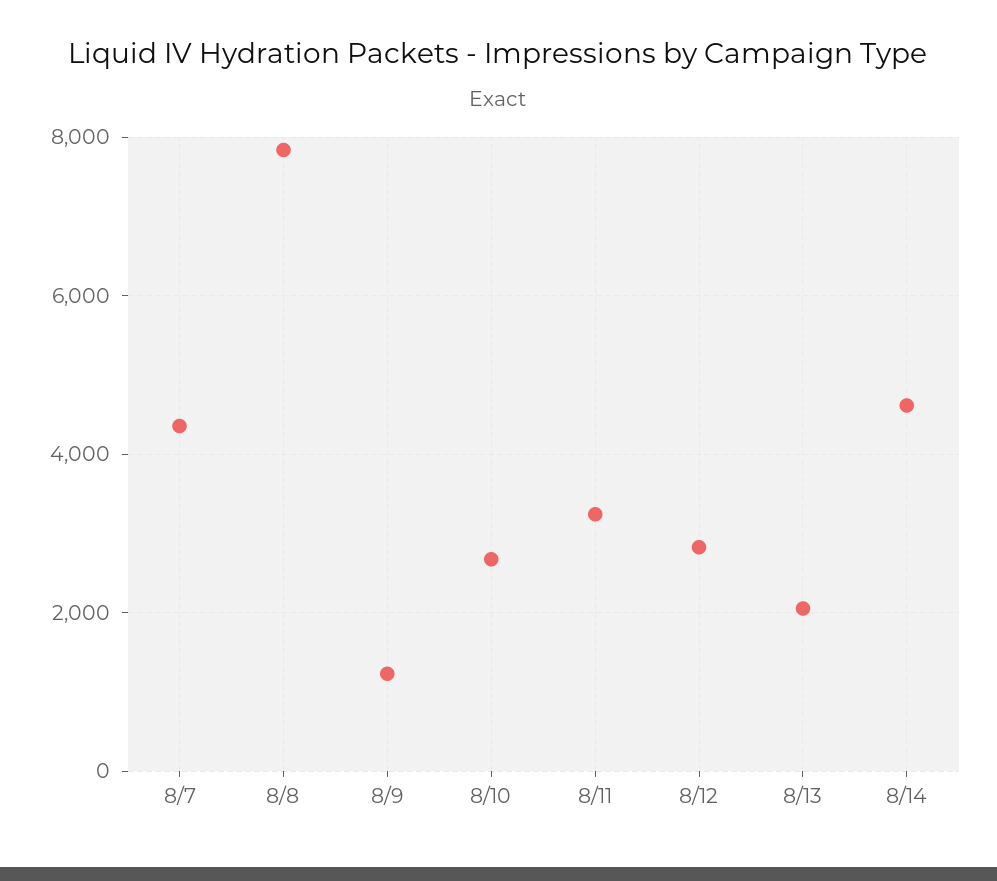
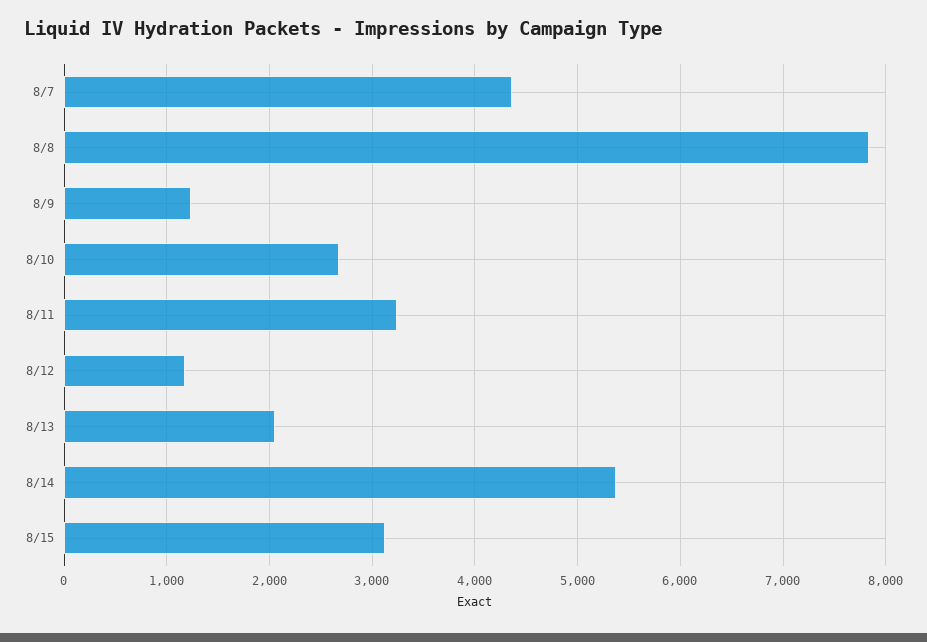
8/12: 2800 -> 1200
8/14: 4600 -> 5400
8/15: none -> 3100

